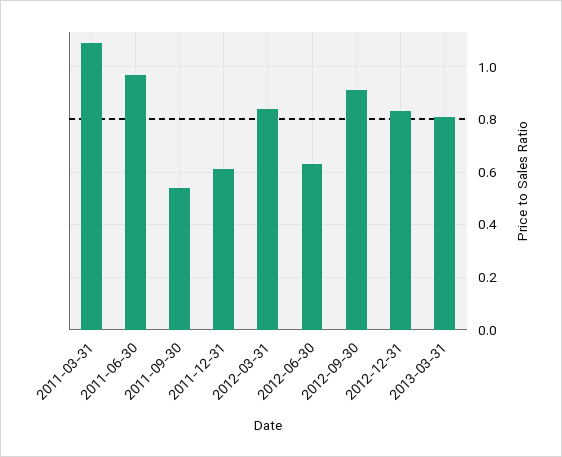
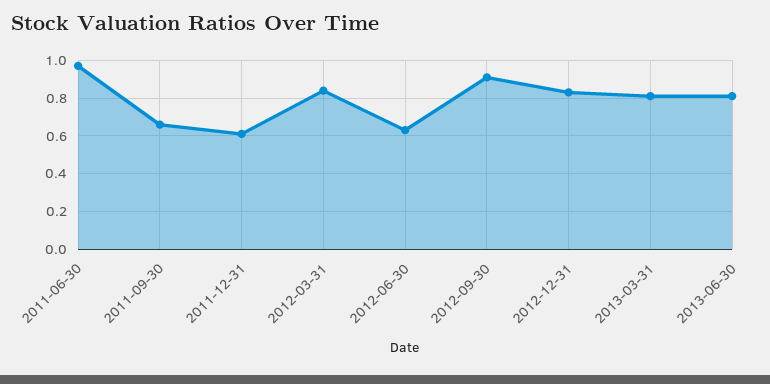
2011-03-31: 1.1 -> none
2011-09-30: 0.55 -> 0.65
2013-06-30: none -> 0.8

